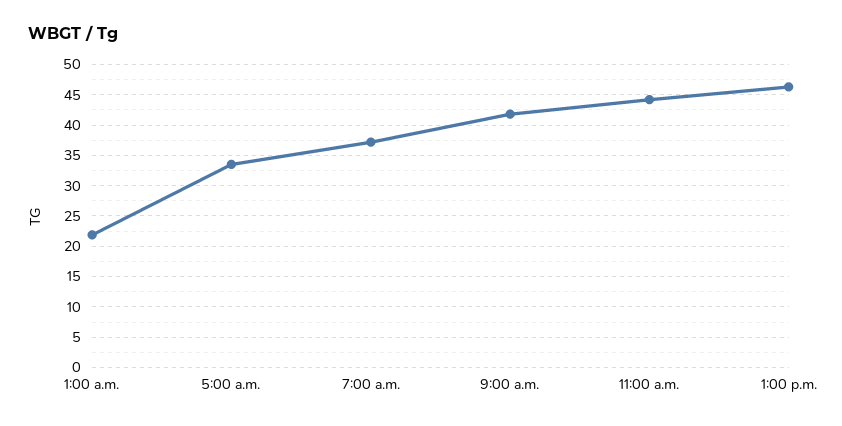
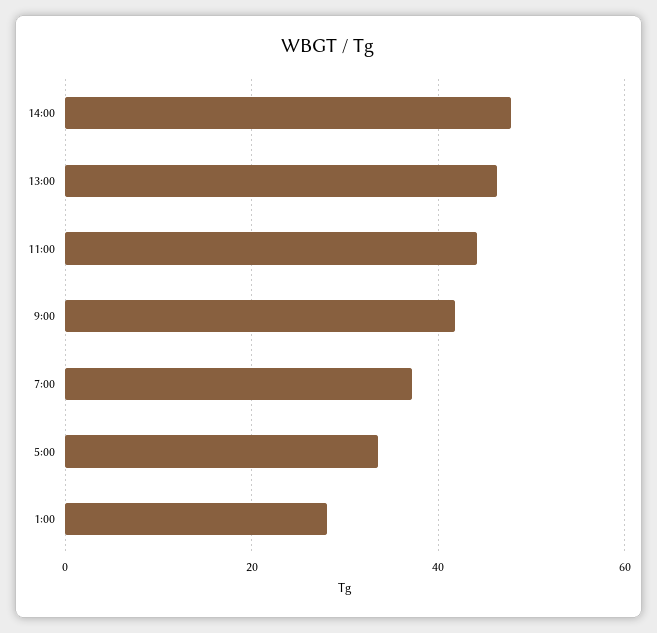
1:00 a.m.: 22 -> 28
14:00: none -> 48

